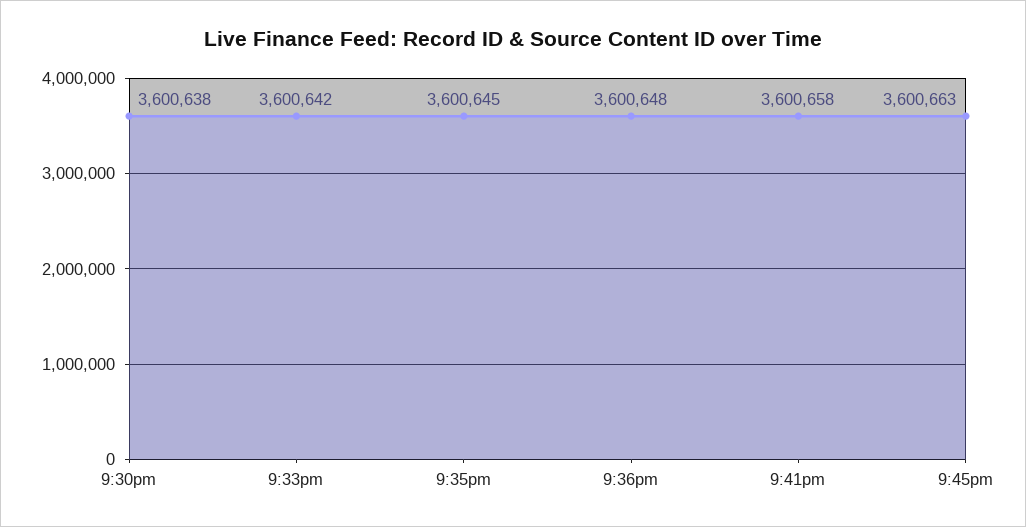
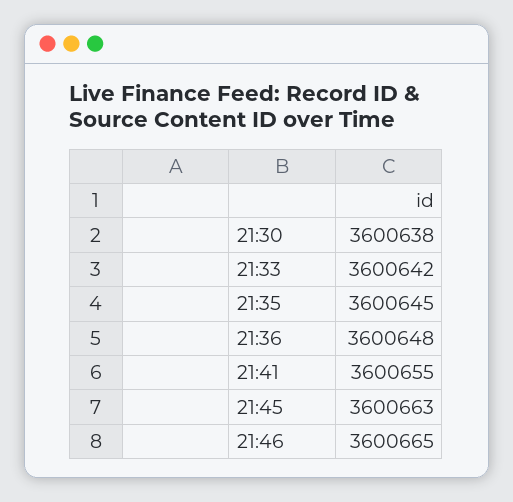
9:41pm: 3600658 -> 3600655
21:46: none -> 3600665

